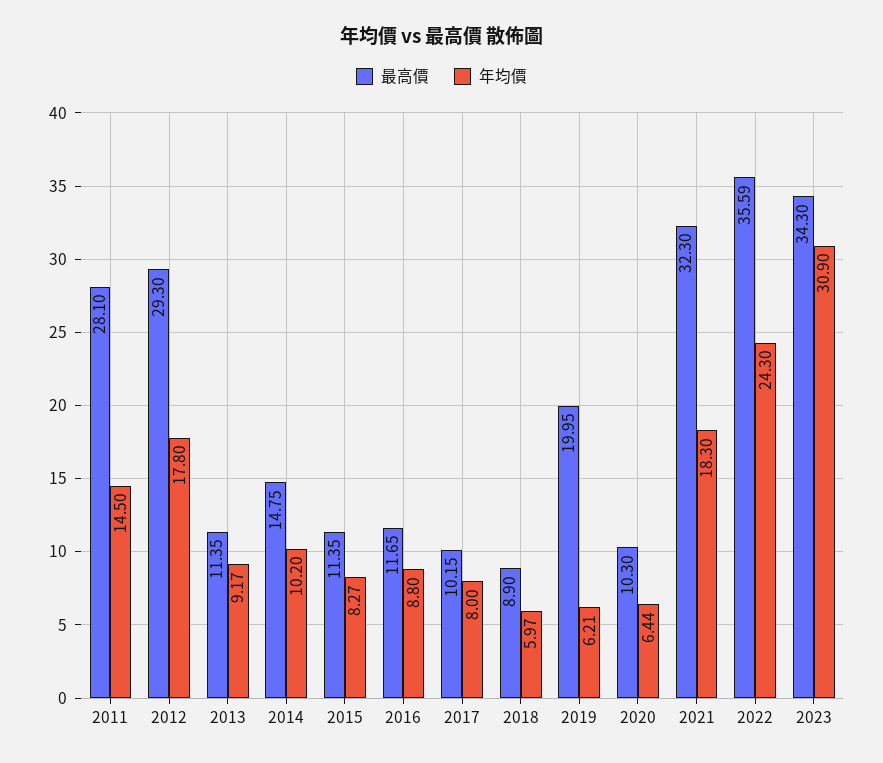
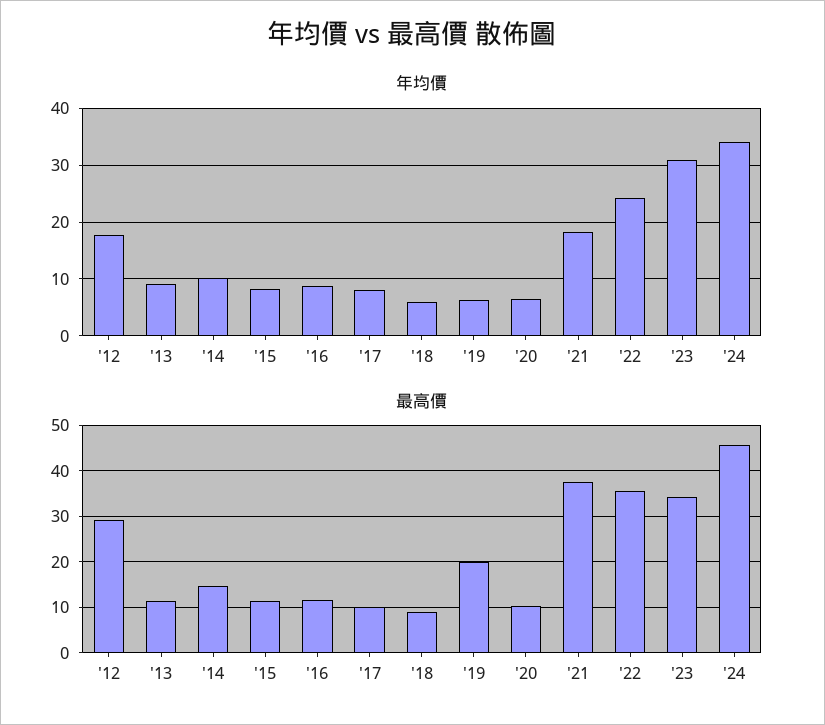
最高價, 2011: 28.1 -> none
年均價, 2011: 14.5 -> none
最高價, 2021: 32.3 -> 38
年均價, '24: none -> 34
最高價, '24: none -> 46

